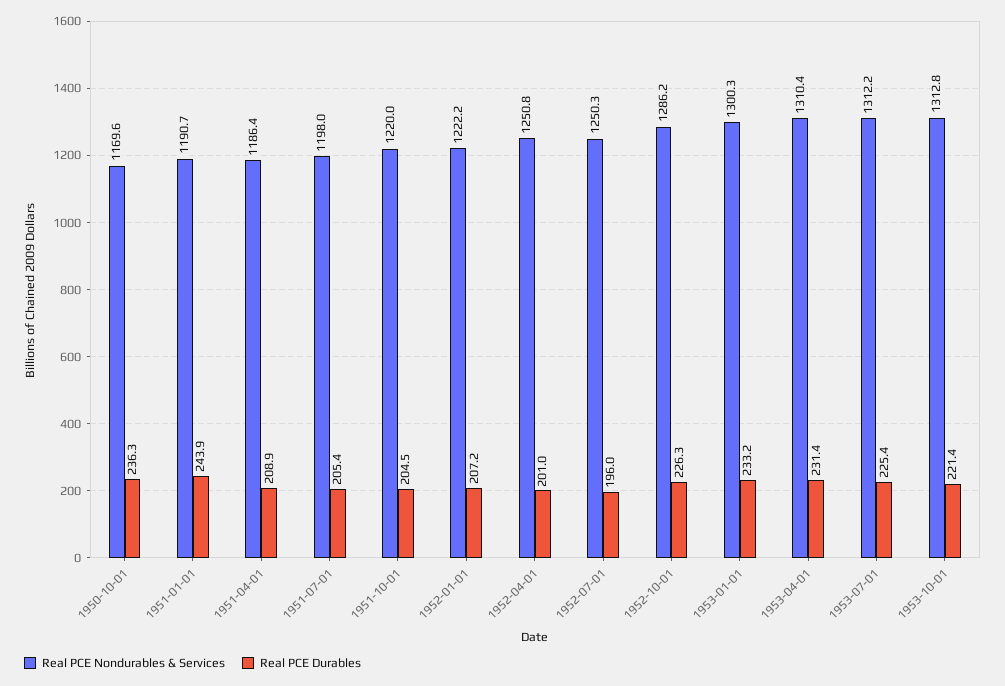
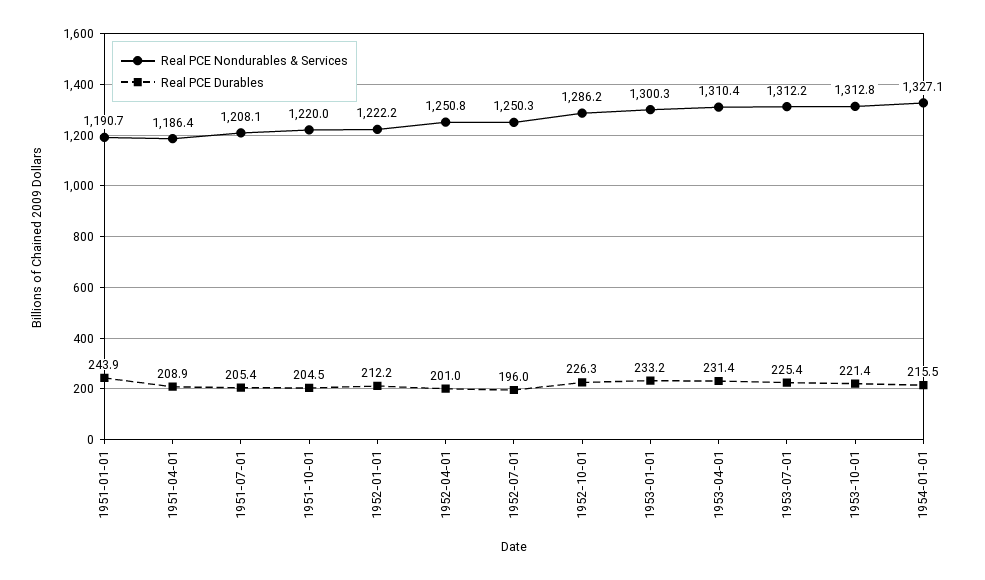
Real PCE Nondurables & Services, 1950-10-01: 1169.6 -> none
Real PCE Durables, 1950-10-01: 236.3 -> none
Real PCE Nondurables & Services, 1951-07-01: 1198 -> 1208.1
Real PCE Durables, 1952-01-01: 207.2 -> 212.2
Real PCE Nondurables & Services, 1954-01-01: none -> 1327.1
Real PCE Durables, 1954-01-01: none -> 215.5

